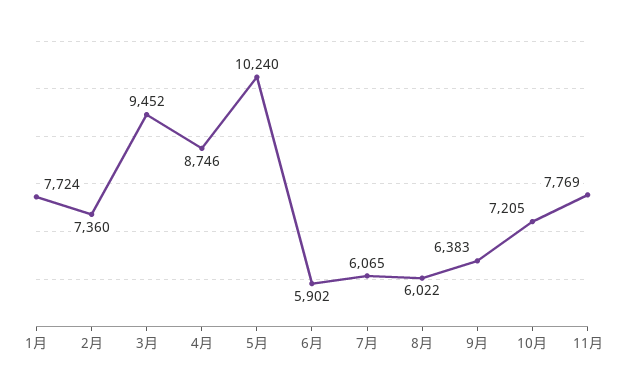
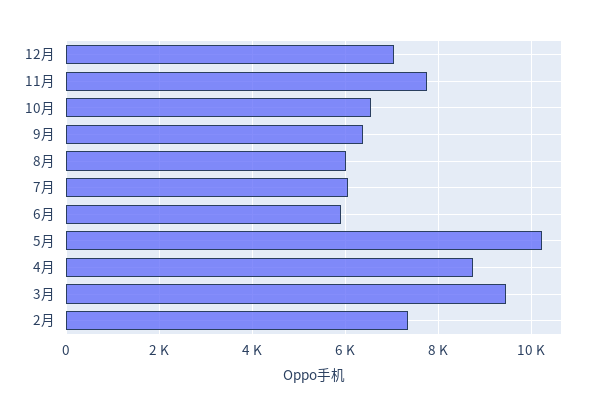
1月: 7724 -> none
10月: 7205 -> 6600
12月: none -> 7000

